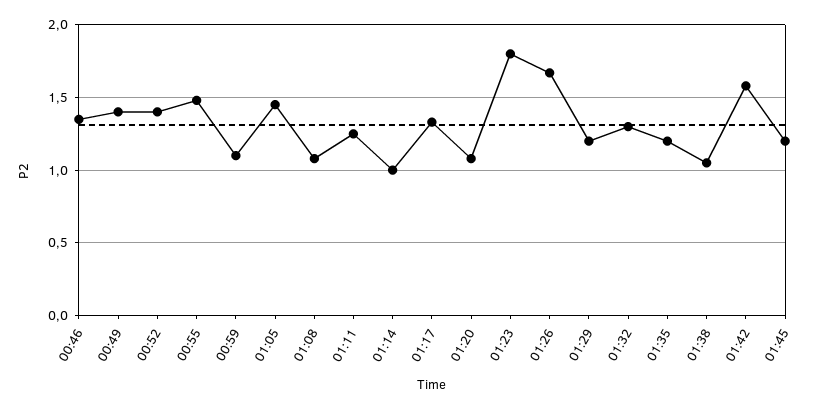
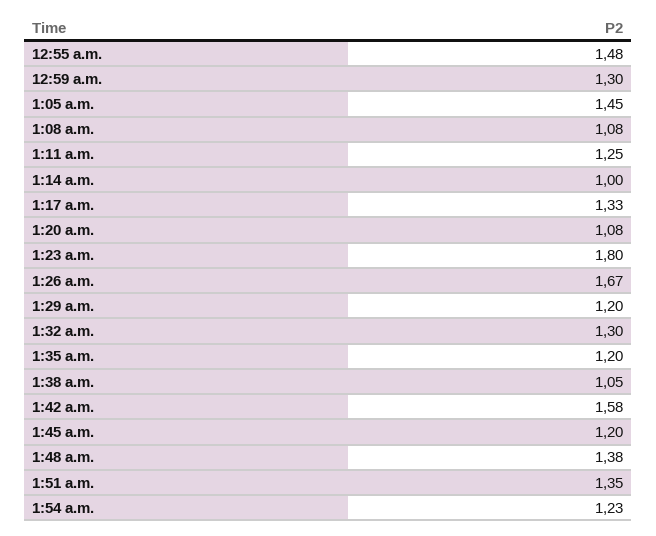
00:46: 1.35 -> none
00:49: 1.4 -> none
00:52: 1.4 -> none
00:59: 1.1 -> 1.3
1:48 a.m.: none -> 1.38
1:51 a.m.: none -> 1.35
1:54 a.m.: none -> 1.23

